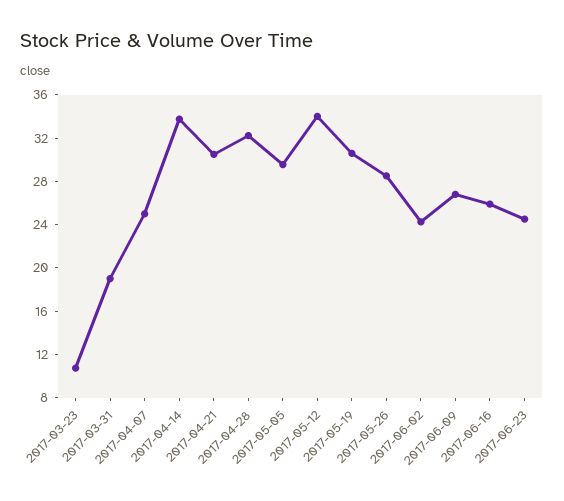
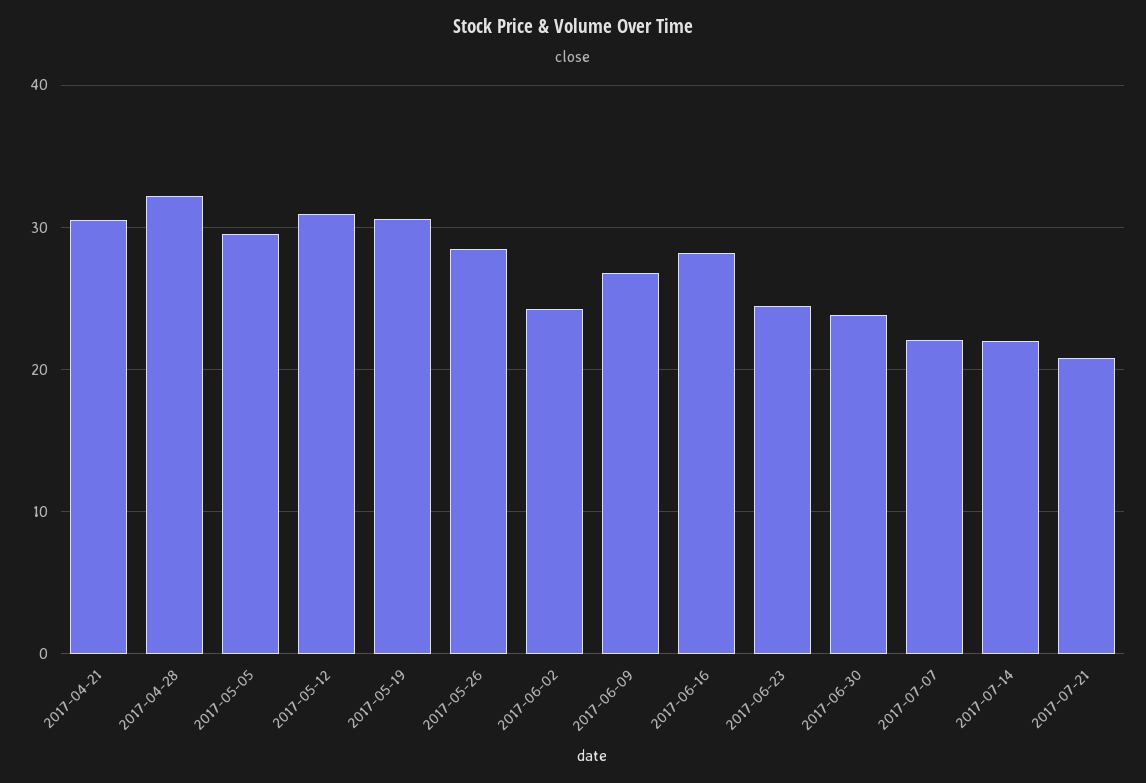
2017-03-23: 11 -> none
2017-03-31: 19 -> none
2017-04-07: 25 -> none
2017-04-14: 34 -> none
2017-05-12: 34 -> 31
2017-06-16: 26 -> 28
2017-06-30: none -> 24
2017-07-07: none -> 22
2017-07-14: none -> 22
2017-07-21: none -> 21

